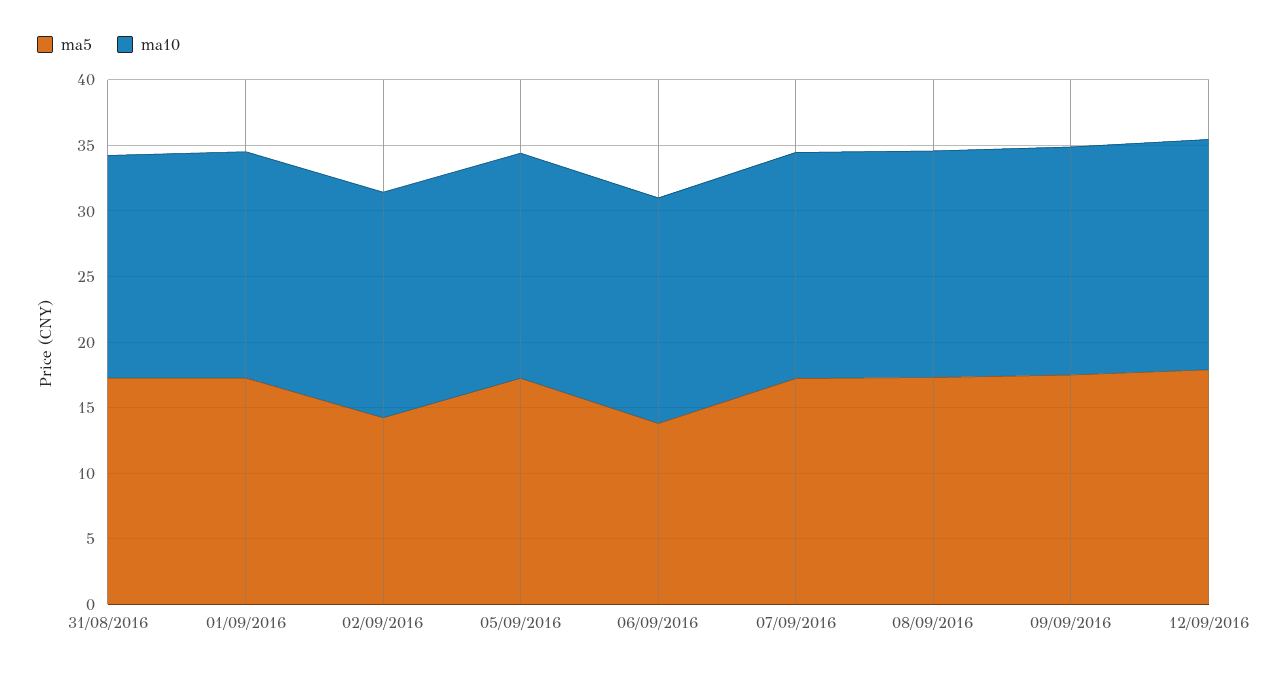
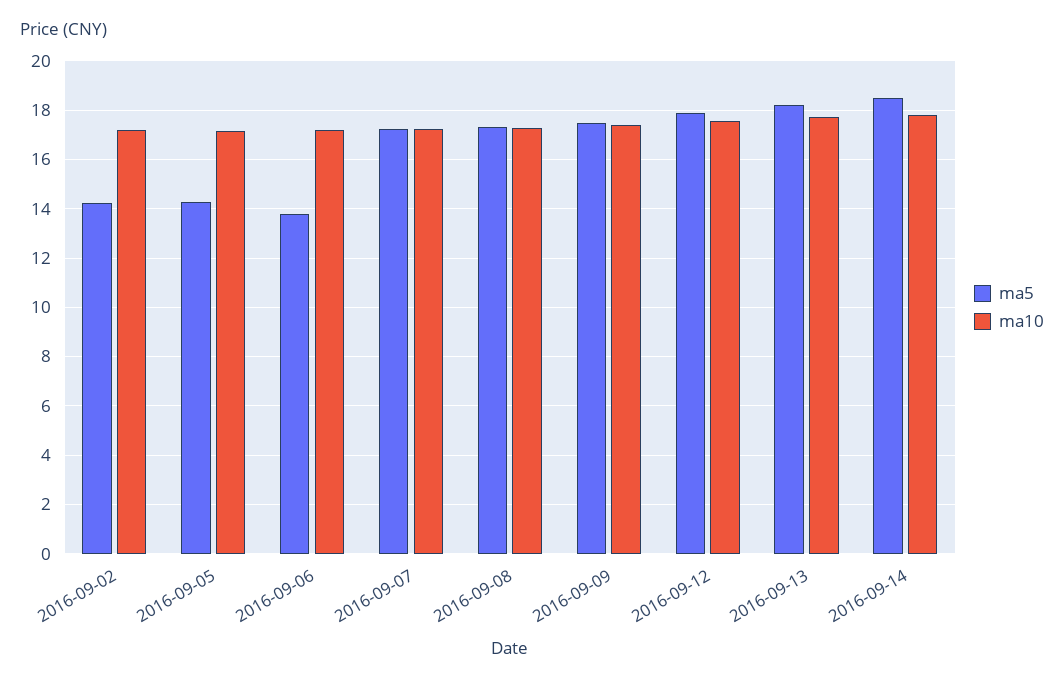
ma5, 31/08/2016: 17 -> none
ma10, 31/08/2016: 17 -> none
ma5, 01/09/2016: 17 -> none
ma10, 01/09/2016: 17 -> none
ma5, 05/09/2016: 17 -> 14.25
ma5, 2016-09-13: none -> 18.25
ma10, 2016-09-13: none -> 17.75
ma5, 2016-09-14: none -> 18.5
ma10, 2016-09-14: none -> 17.75

